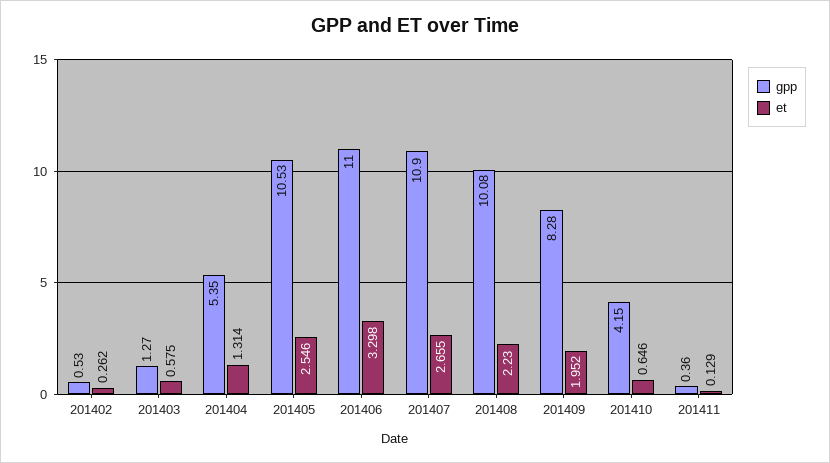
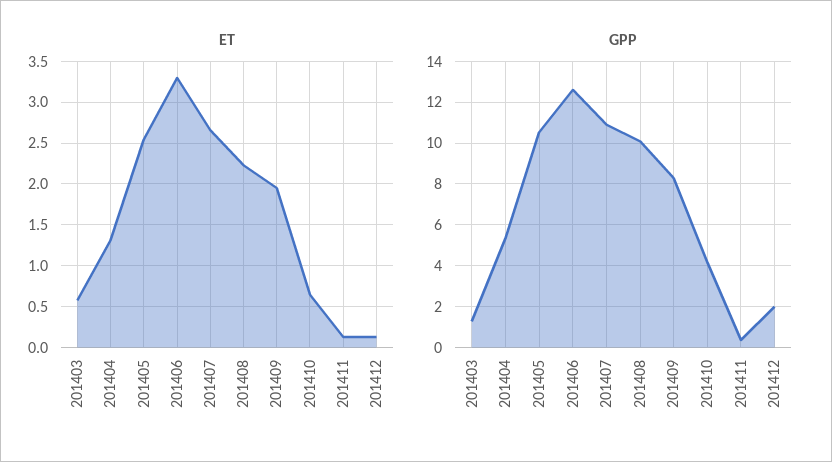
gpp, 201402: 0.53 -> none
et, 201402: 0.262 -> none
gpp, 201406: 11 -> 12.5
et, 201412: none -> 0.1
gpp, 201412: none -> 2

